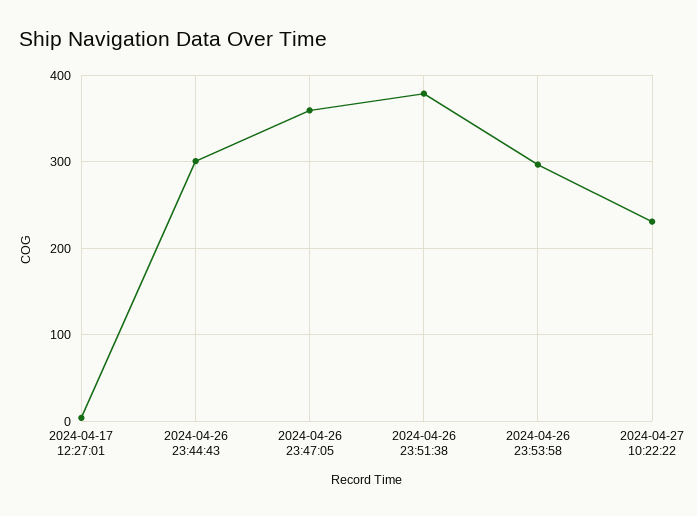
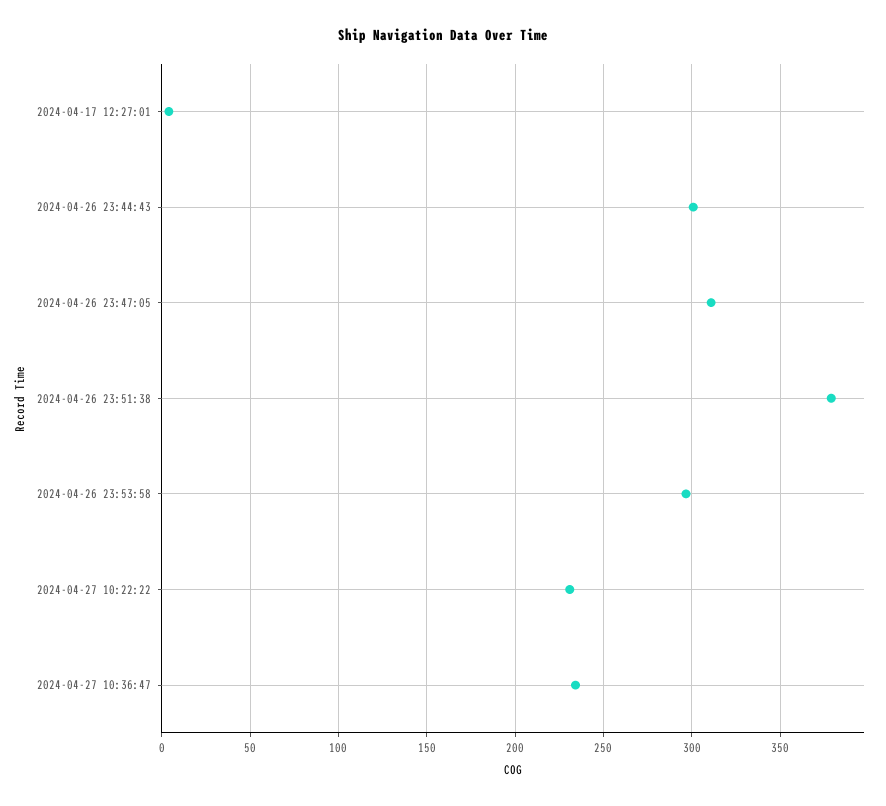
2024-04-26 23:47:05: 360 -> 310
2024-04-27 10:36:47: none -> 235

